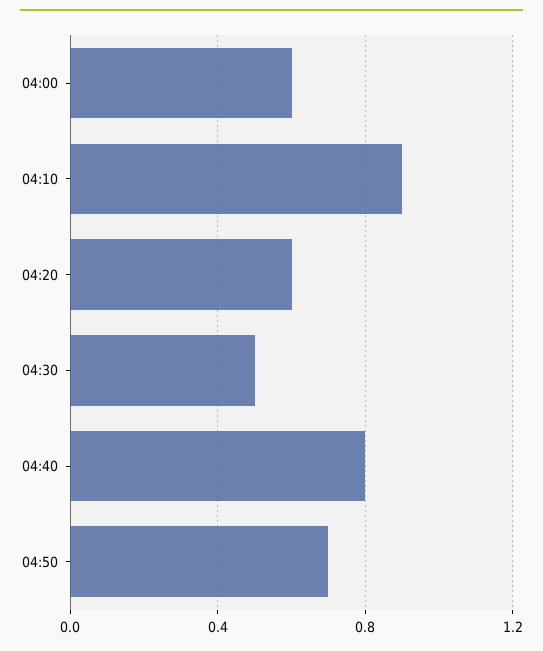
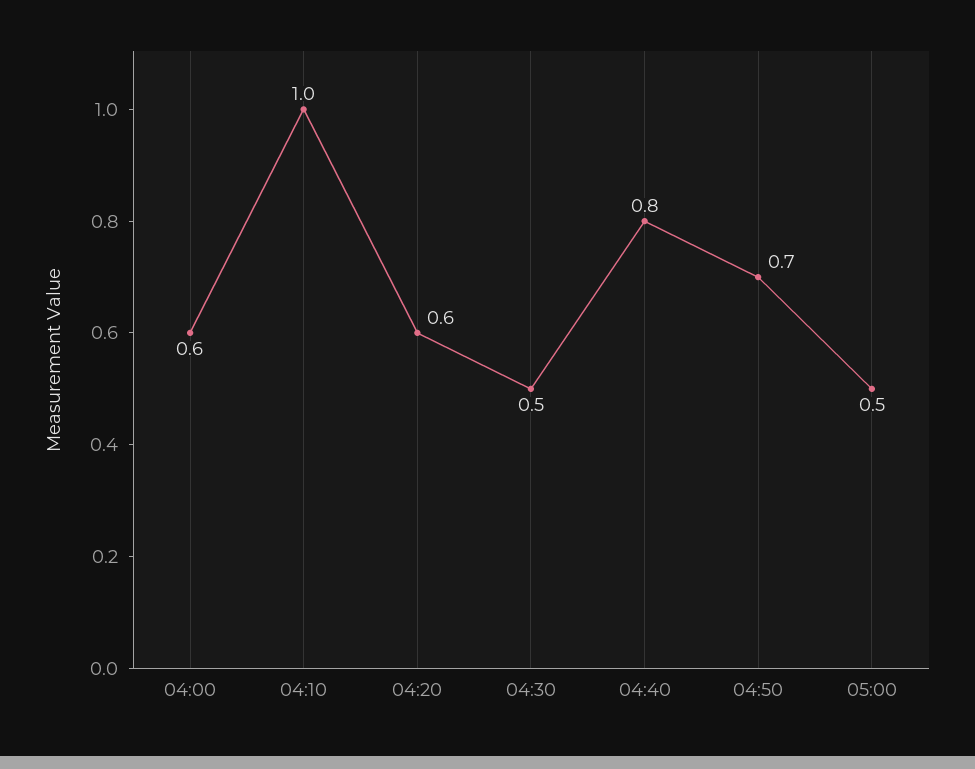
04:10: 0.9 -> 1
05:00: none -> 0.5

